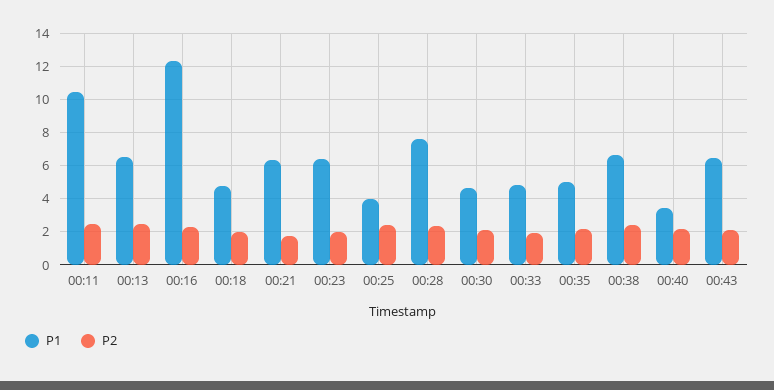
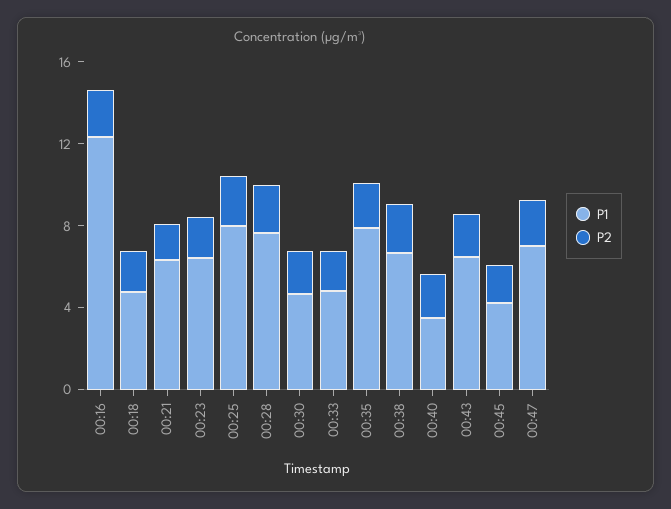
P1, 00:11: 10.5 -> none
P2, 00:11: 2.5 -> none
P1, 00:13: 6.5 -> none
P2, 00:13: 2.5 -> none
P1, 00:25: 4 -> 8
P1, 00:35: 5 -> 8
P1, 00:45: none -> 4
P2, 00:45: none -> 2
P1, 00:47: none -> 7
P2, 00:47: none -> 2

